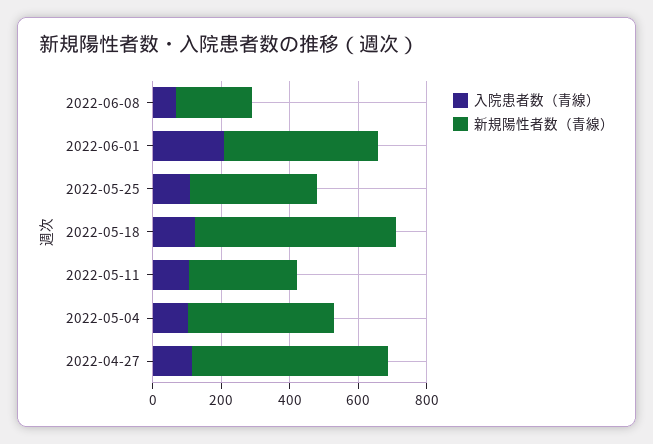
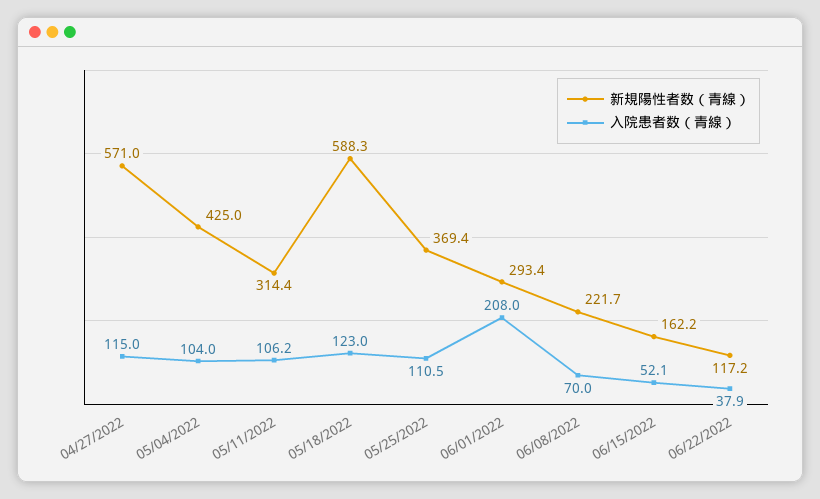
新規陽性者数（青線）, 2022-06-01: 450 -> 293.4
新規陽性者数（青線）, 06/15/2022: none -> 162.2
入院患者数（青線）, 06/15/2022: none -> 52.1
新規陽性者数（青線）, 06/22/2022: none -> 117.2
入院患者数（青線）, 06/22/2022: none -> 37.9

